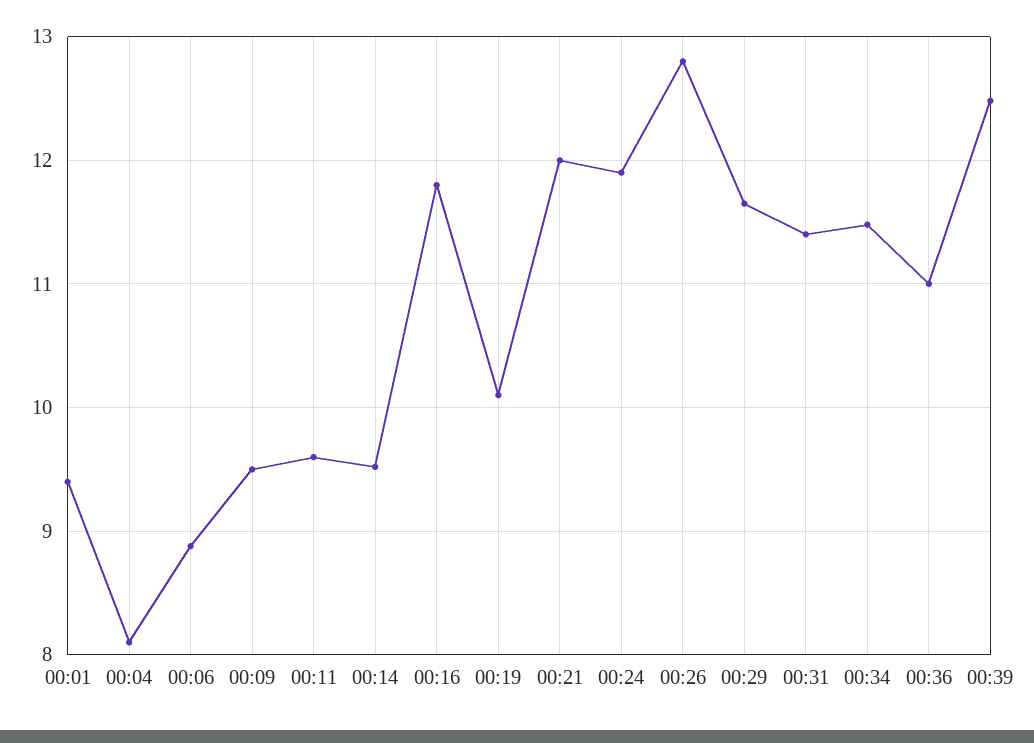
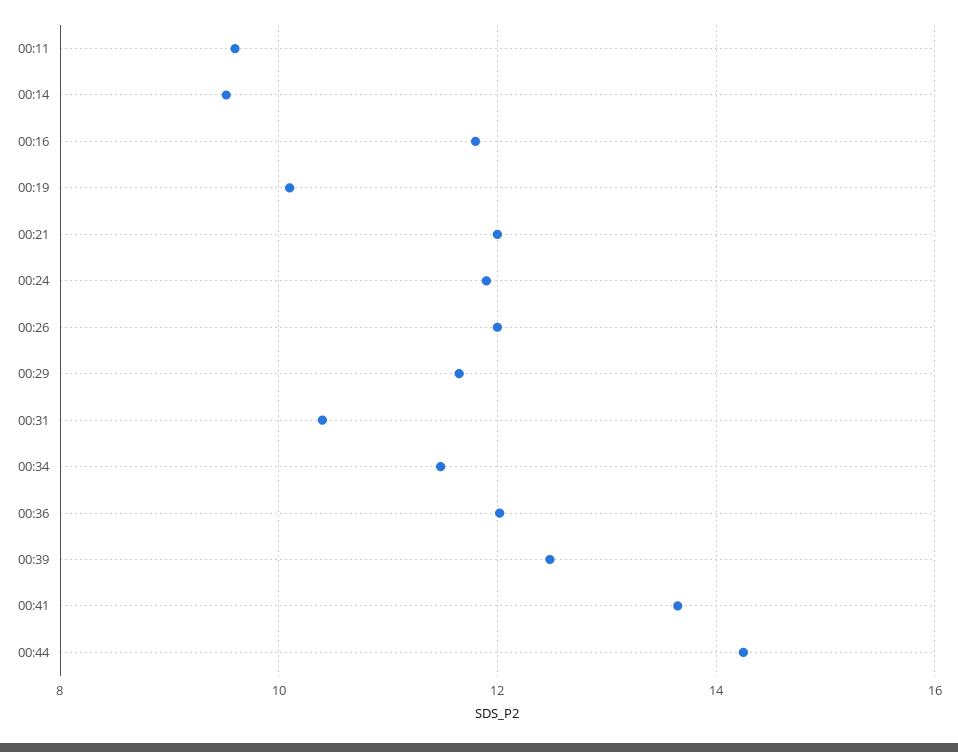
00:01: 9.4 -> none
00:04: 8.1 -> none
00:06: 8.9 -> none
00:09: 9.5 -> none
00:26: 12.8 -> 12
00:31: 11.4 -> 10.4
00:36: 11 -> 12
00:41: none -> 13.6
00:44: none -> 14.2

